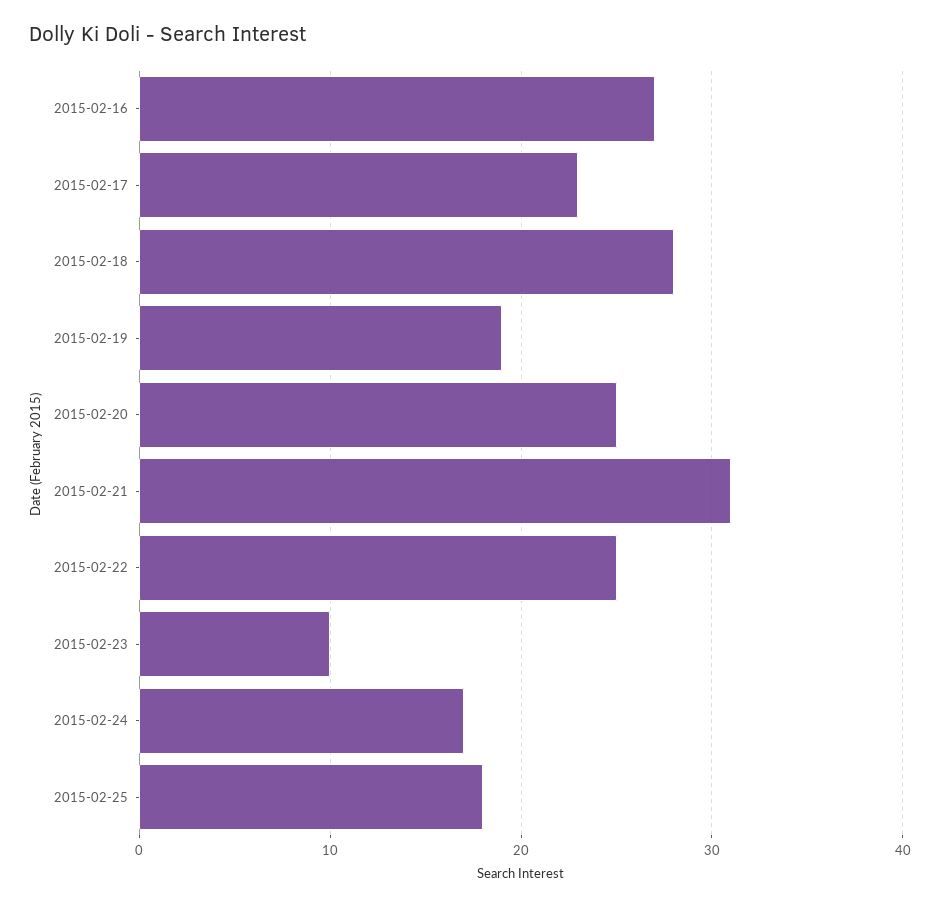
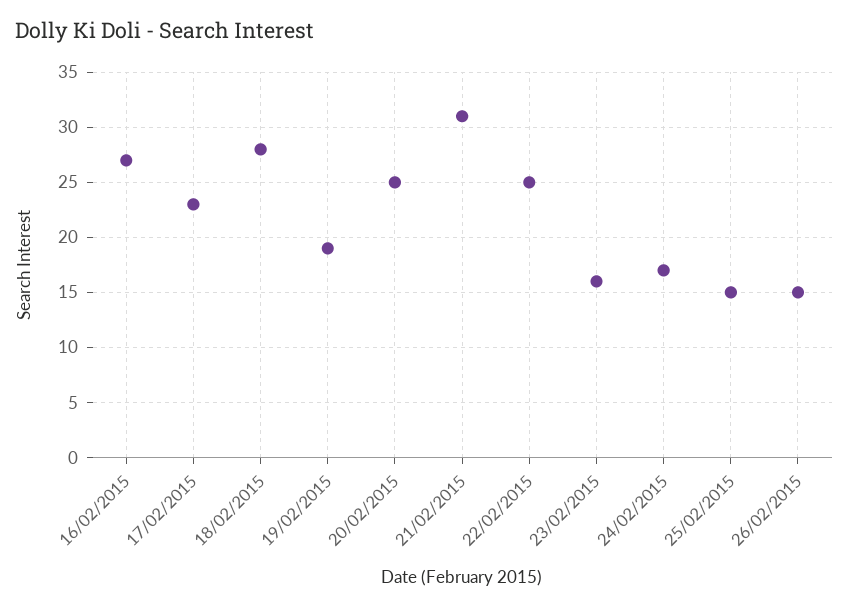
2015-02-23: 10 -> 16
2015-02-25: 18 -> 15
26/02/2015: none -> 15

